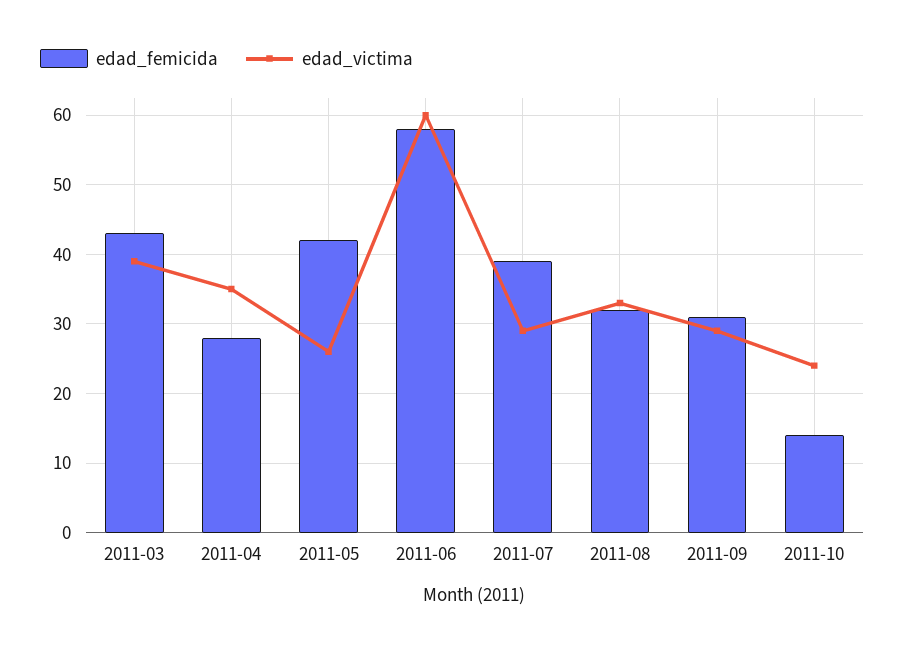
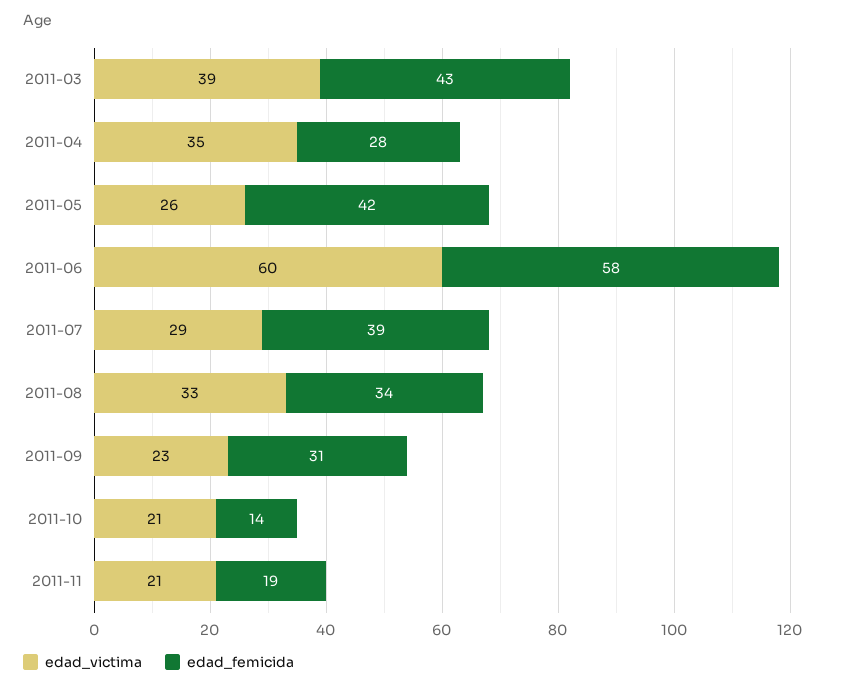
edad_femicida, 2011-08: 32 -> 34
edad_victima, 2011-09: 29 -> 23
edad_victima, 2011-10: 24 -> 21
edad_victima, 2011-11: none -> 21
edad_femicida, 2011-11: none -> 19

